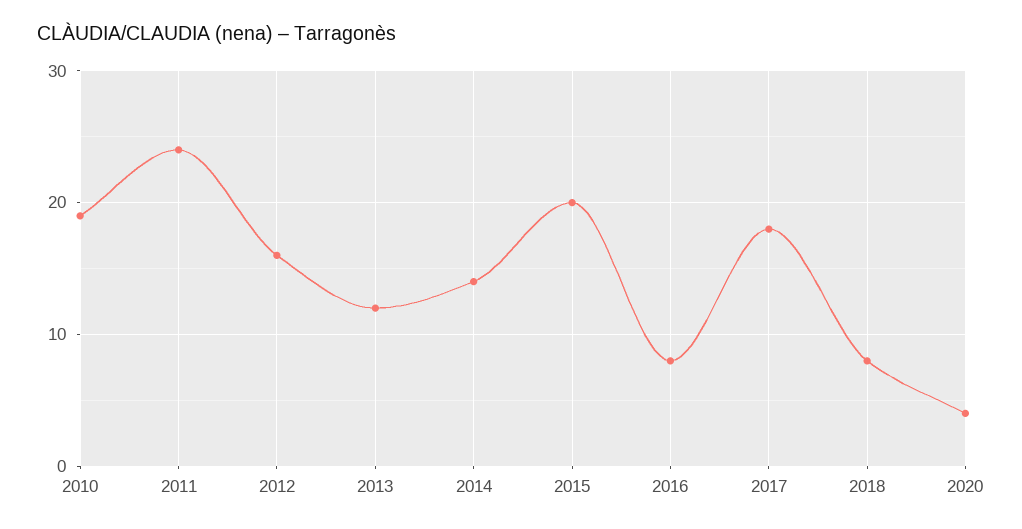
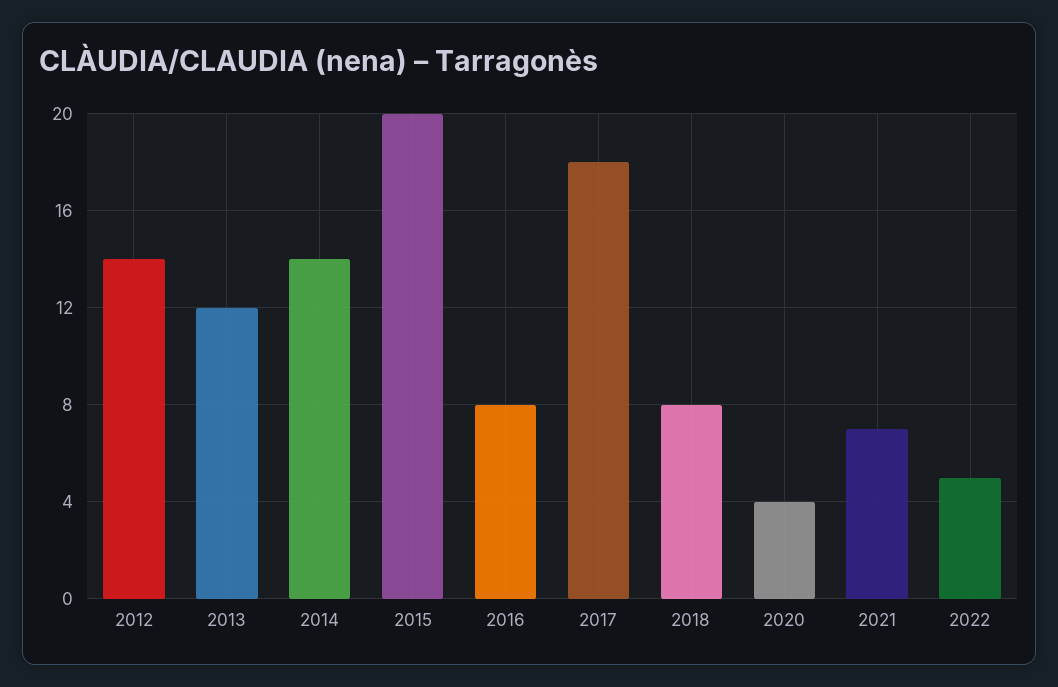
2010: 19 -> none
2011: 24 -> none
2012: 16 -> 14
2021: none -> 7
2022: none -> 5

